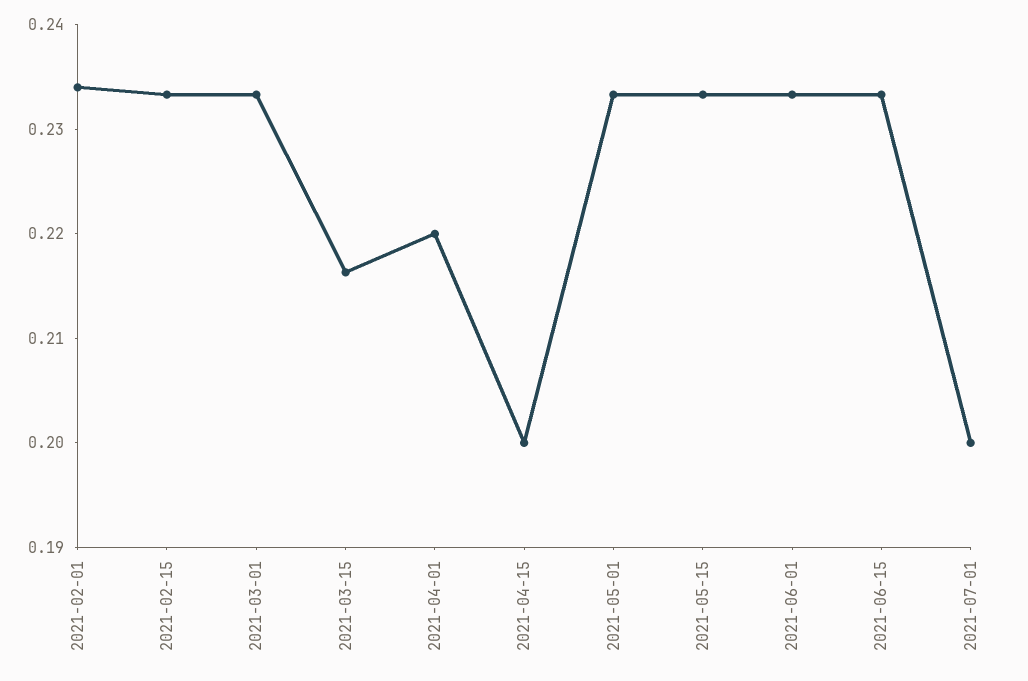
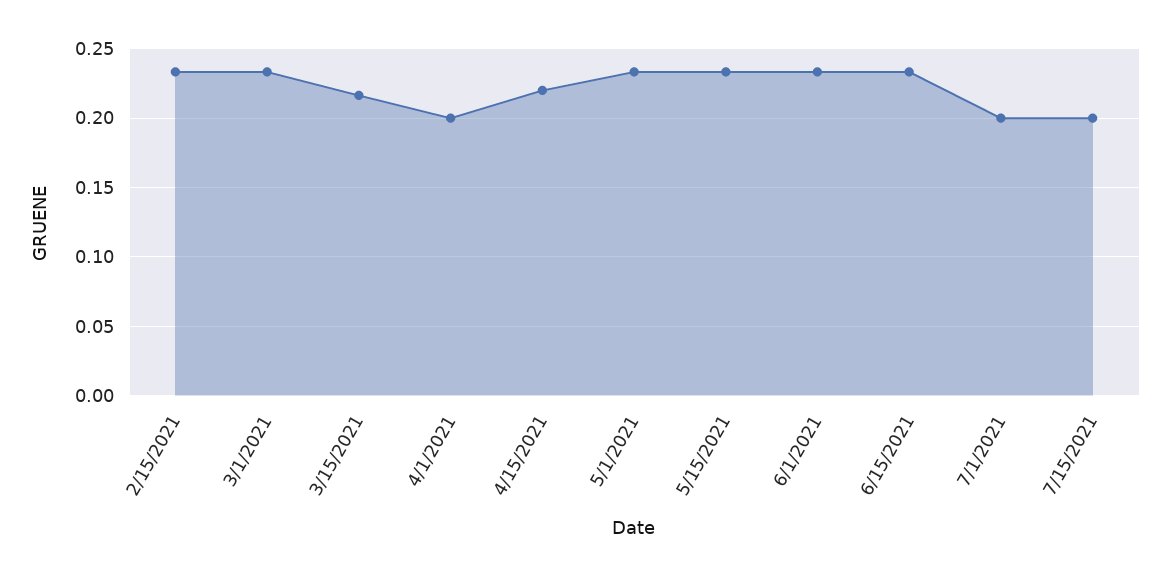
2021-02-01: 0.234 -> none
2021-04-01: 0.22 -> 0.2
2021-04-15: 0.2 -> 0.22
7/15/2021: none -> 0.2

